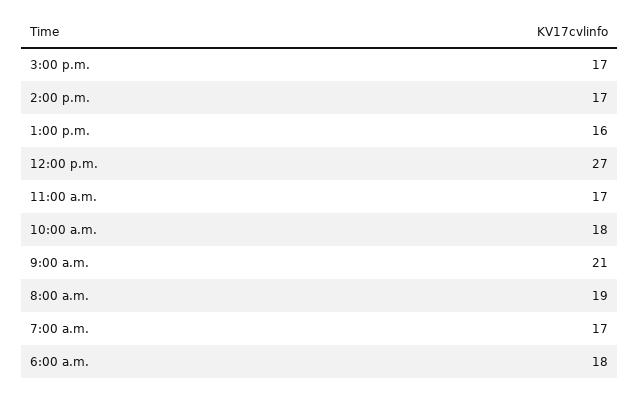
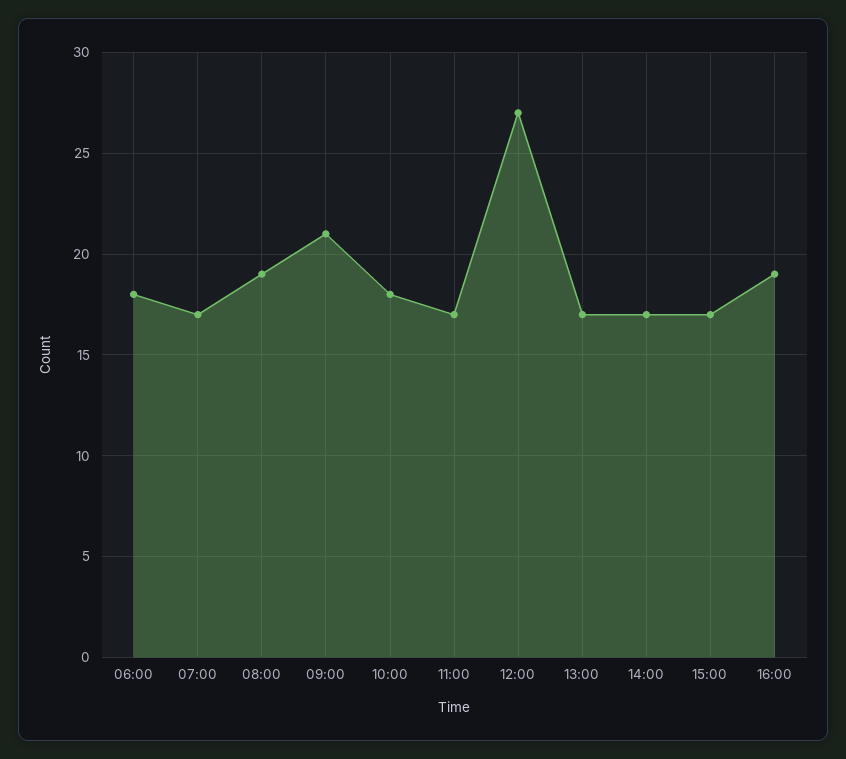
1:00 p.m.: 16 -> 17
16:00: none -> 19

